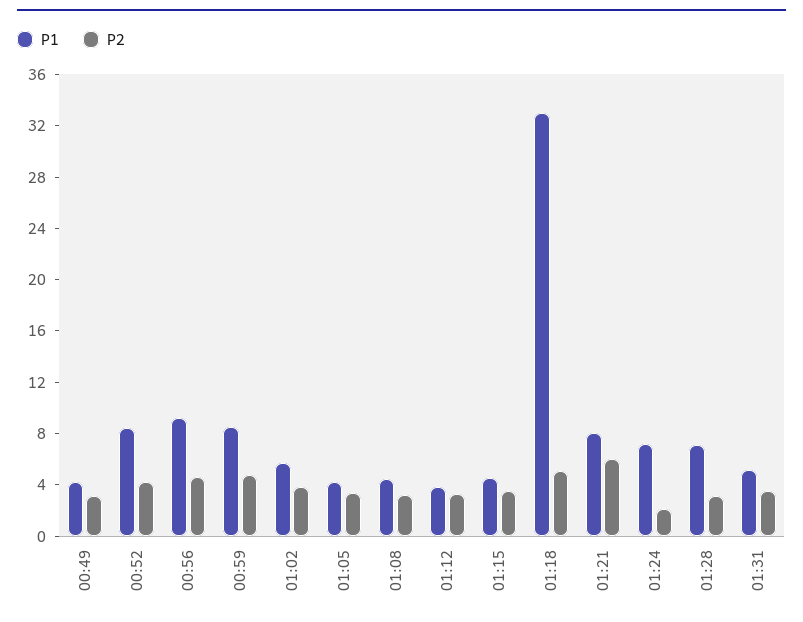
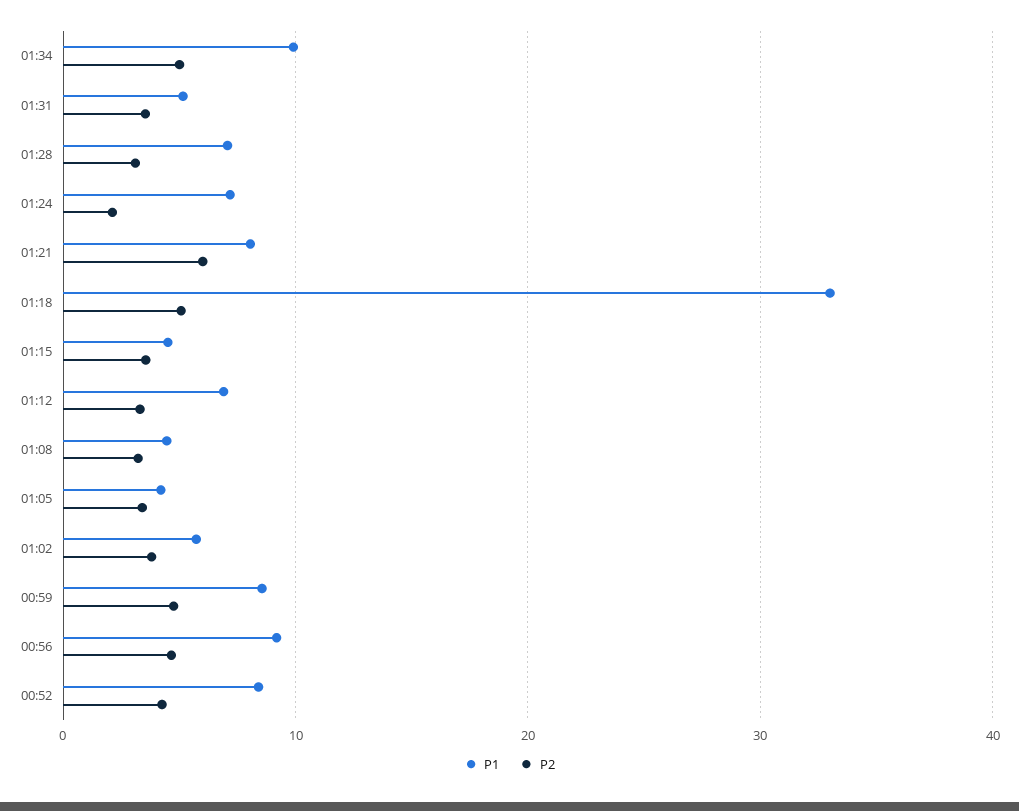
P1, 00:49: 4 -> none
P2, 00:49: 3 -> none
P1, 01:12: 4 -> 7
P1, 01:34: none -> 10
P2, 01:34: none -> 5

